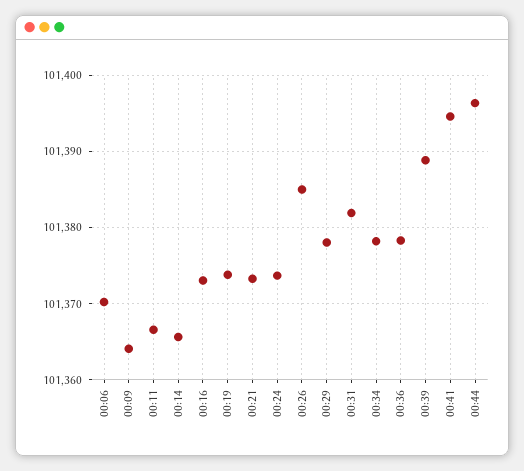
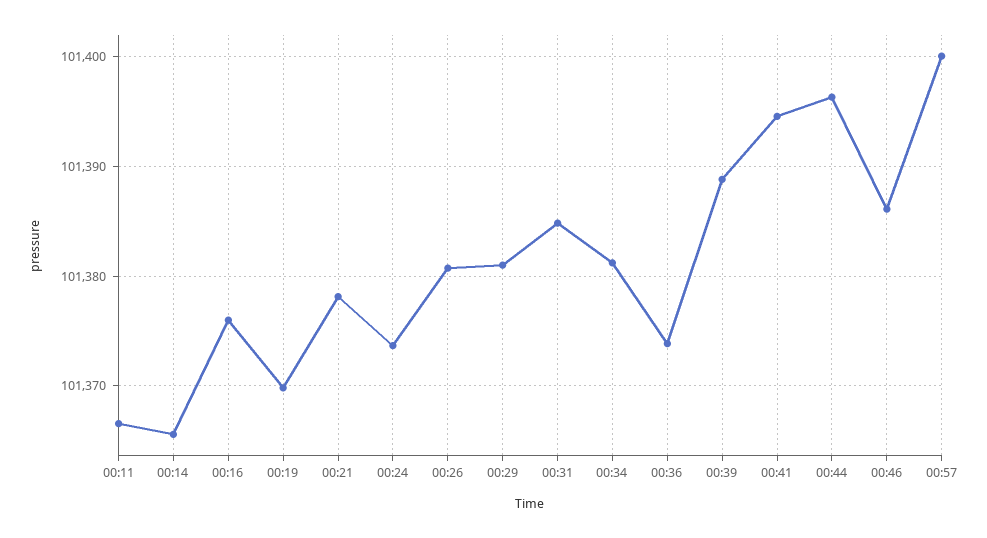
00:06: 101370 -> none
00:09: 101364 -> none
00:16: 101373 -> 101376
00:19: 101374 -> 101370
00:21: 101373 -> 101378
00:26: 101385 -> 101381
00:29: 101378 -> 101381
00:31: 101382 -> 101385
00:34: 101378 -> 101381
00:36: 101378 -> 101374
00:46: none -> 101386
00:57: none -> 101400

